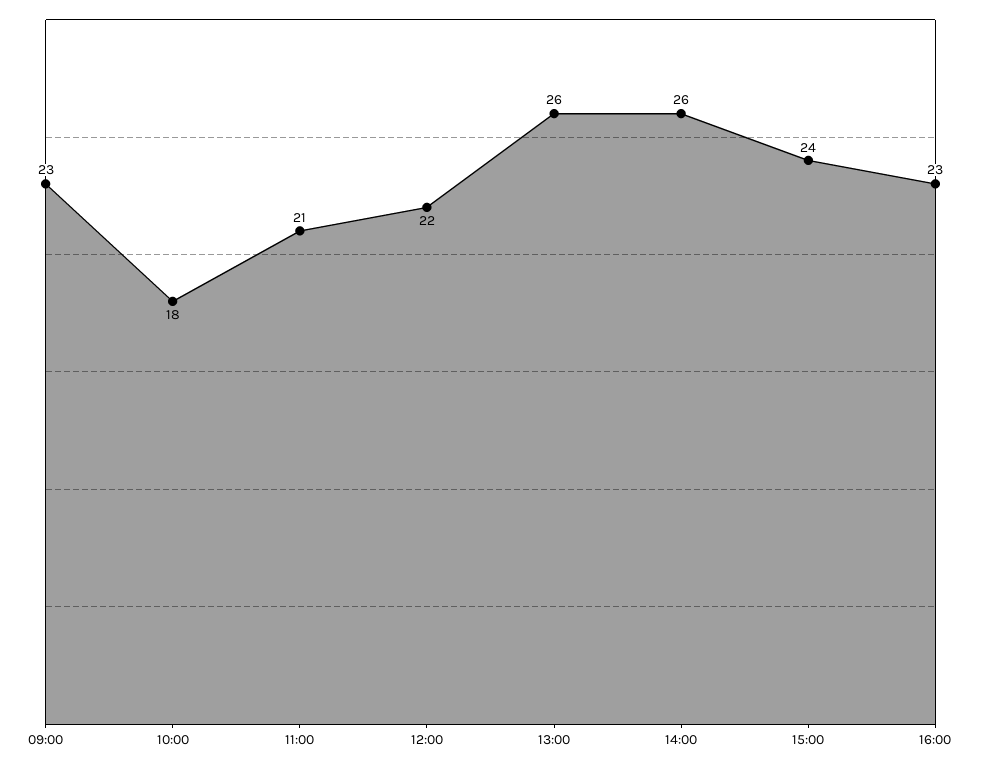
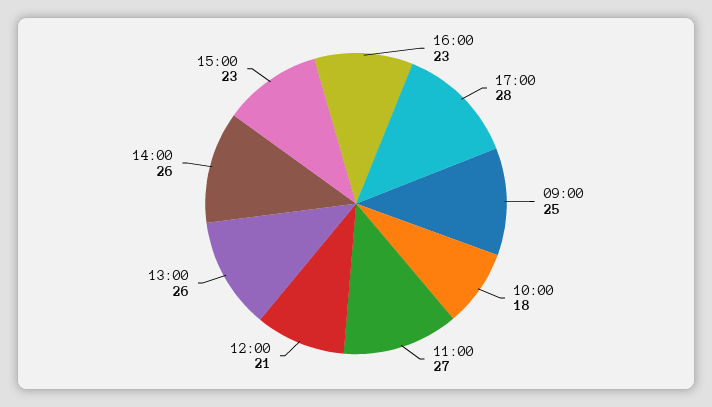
09:00: 23 -> 25
11:00: 21 -> 27
12:00: 22 -> 21
15:00: 24 -> 23
17:00: none -> 28

